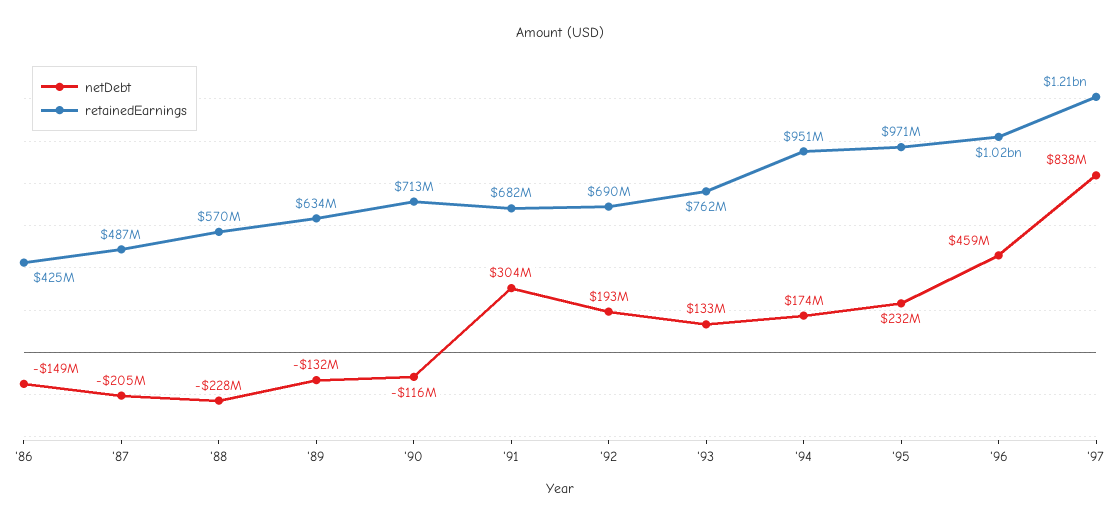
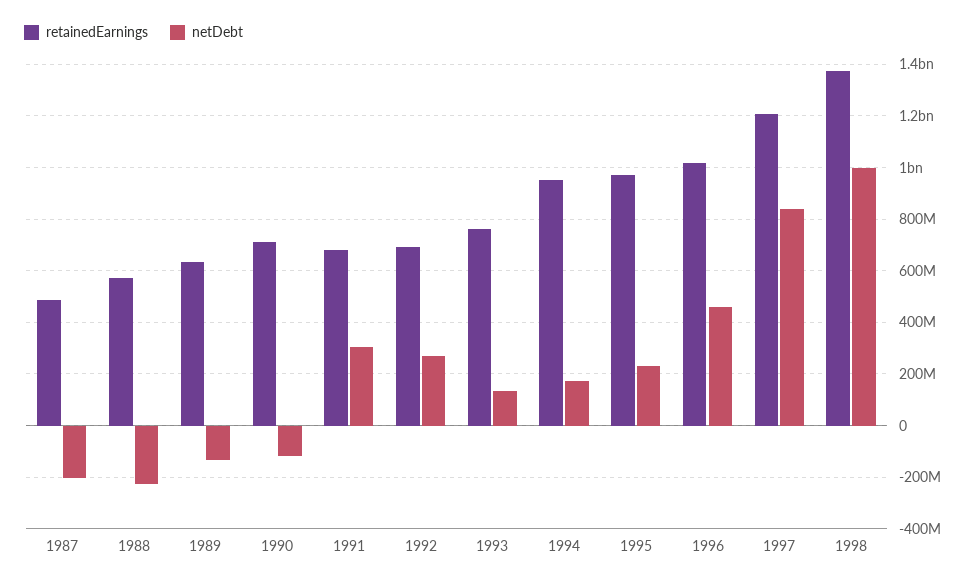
netDebt, '86: -149000000 -> none
retainedEarnings, '86: 425000000 -> none
netDebt, '92: 193000000 -> 275000000
retainedEarnings, 1998: none -> 1375000000
netDebt, 1998: none -> 1000000000

